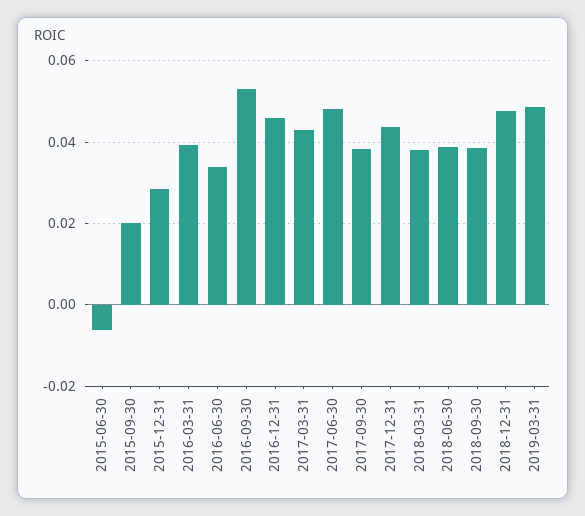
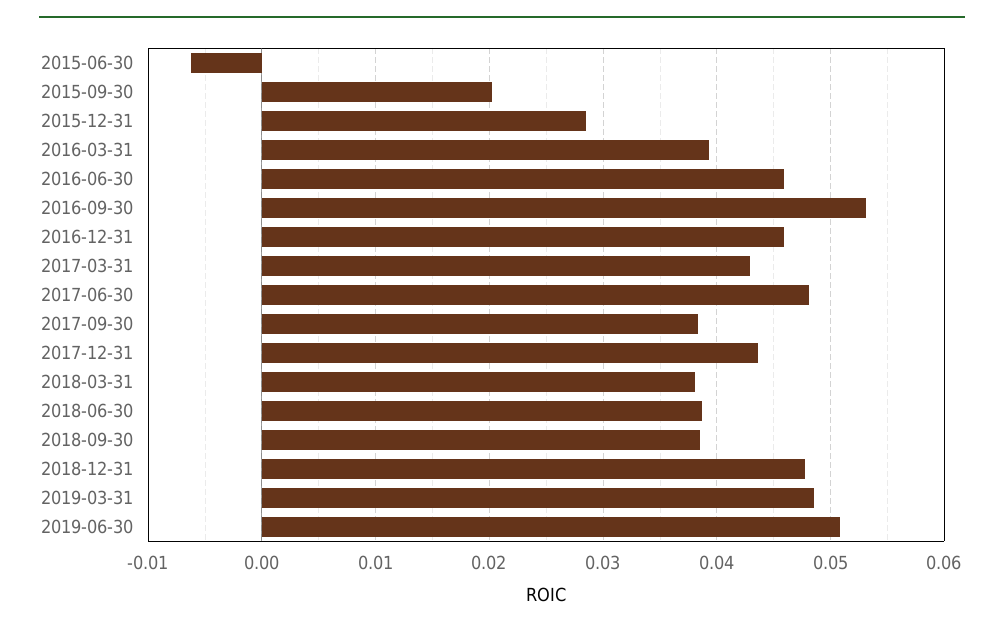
2016-06-30: 0.034 -> 0.046
2019-06-30: none -> 0.051

